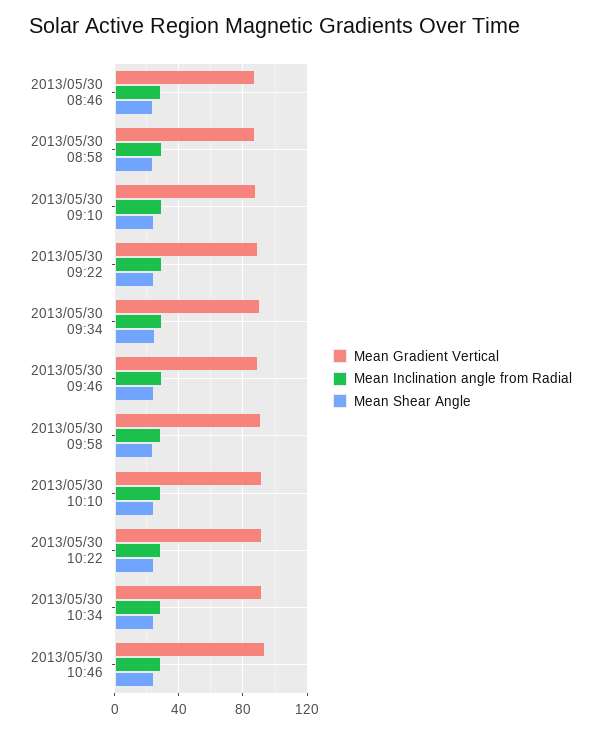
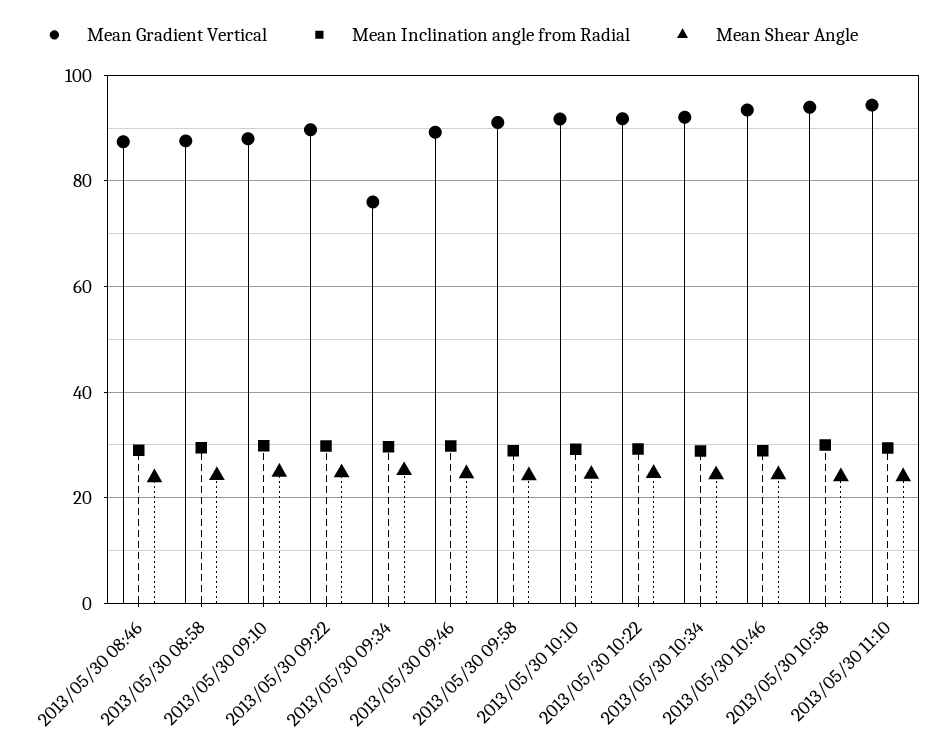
Mean Gradient Vertical, 2013/05/30 09:34: 90 -> 76
Mean Gradient Vertical, 2013/05/30 10:58: none -> 94
Mean Inclination angle from Radial, 2013/05/30 10:58: none -> 30
Mean Shear Angle, 2013/05/30 10:58: none -> 24
Mean Gradient Vertical, 2013/05/30 11:10: none -> 94
Mean Inclination angle from Radial, 2013/05/30 11:10: none -> 30
Mean Shear Angle, 2013/05/30 11:10: none -> 24

